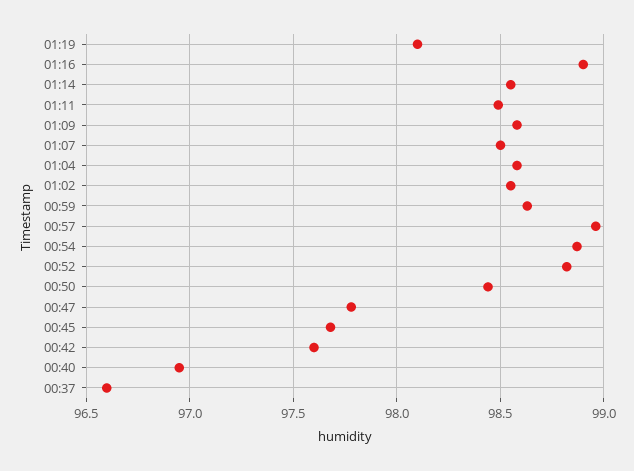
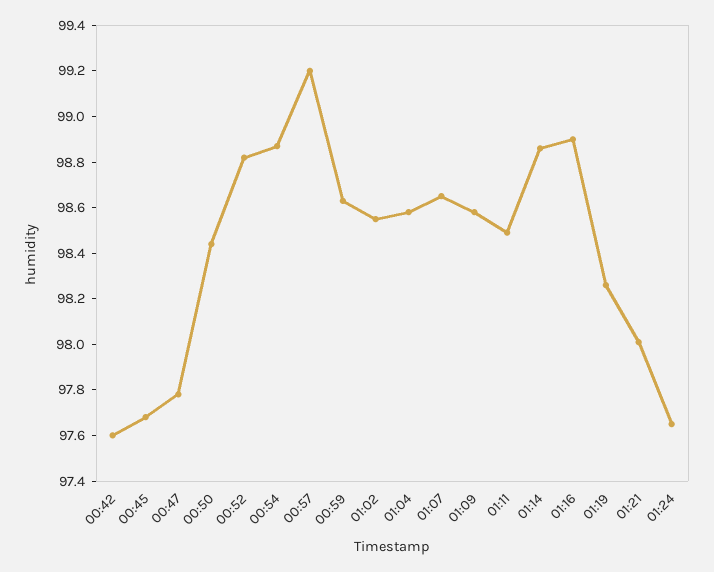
01:19: 98.1 -> 98.25
01:14: 98.55 -> 98.85
01:07: 98.5 -> 98.65
00:57: 98.95 -> 99.2
00:40: 96.95 -> none
00:37: 96.6 -> none
01:21: none -> 98
01:24: none -> 97.65

